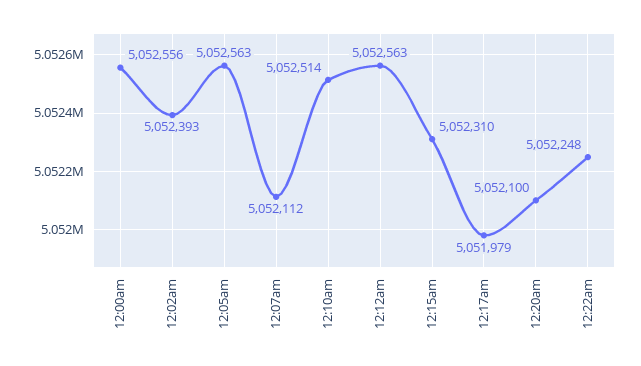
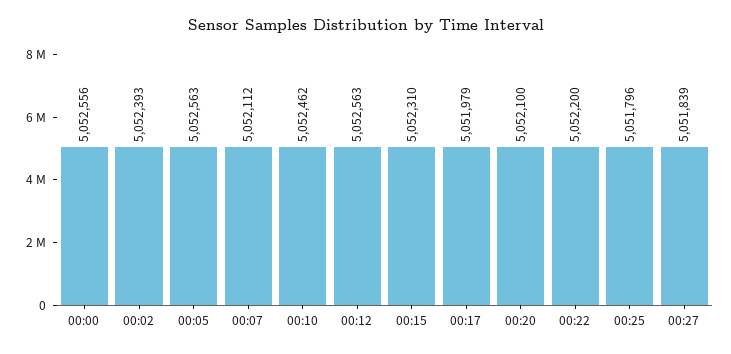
12:10am: 5052514 -> 5052462
12:22am: 5052248 -> 5052200
00:25: none -> 5051796
00:27: none -> 5051839

